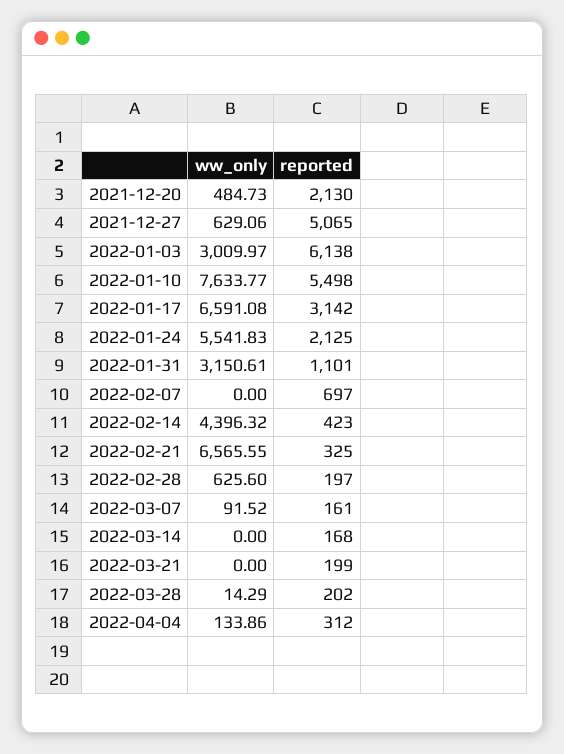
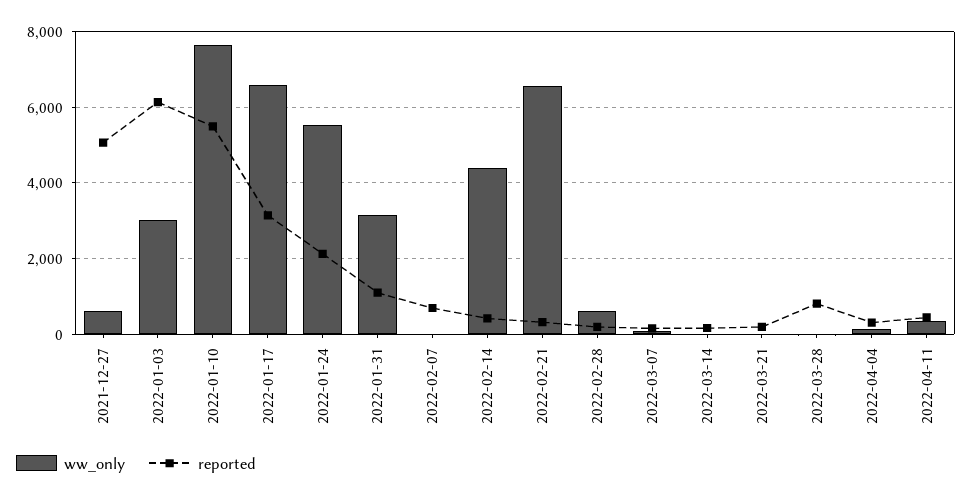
ww_only, 2021-12-20: 484.73 -> none
reported, 2021-12-20: 2130 -> none
reported, 2022-03-28: 202 -> 800
ww_only, 2022-04-11: none -> 400
reported, 2022-04-11: none -> 400

